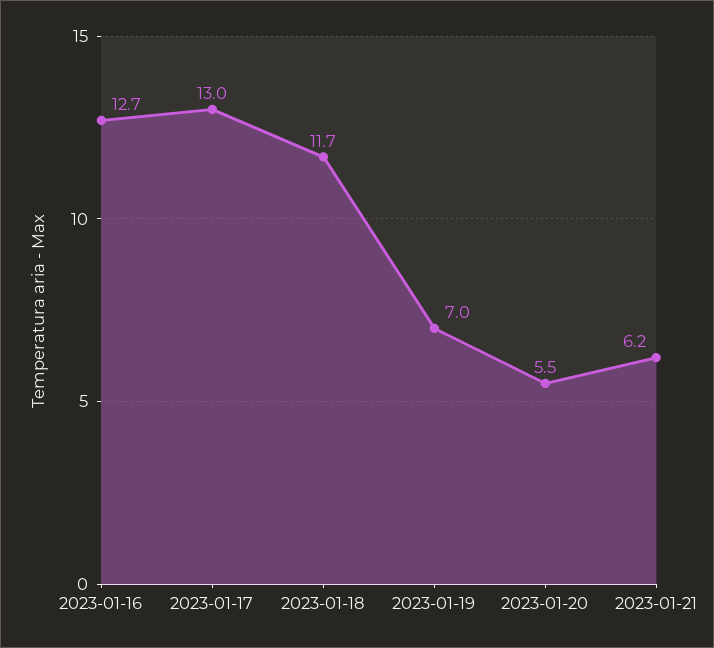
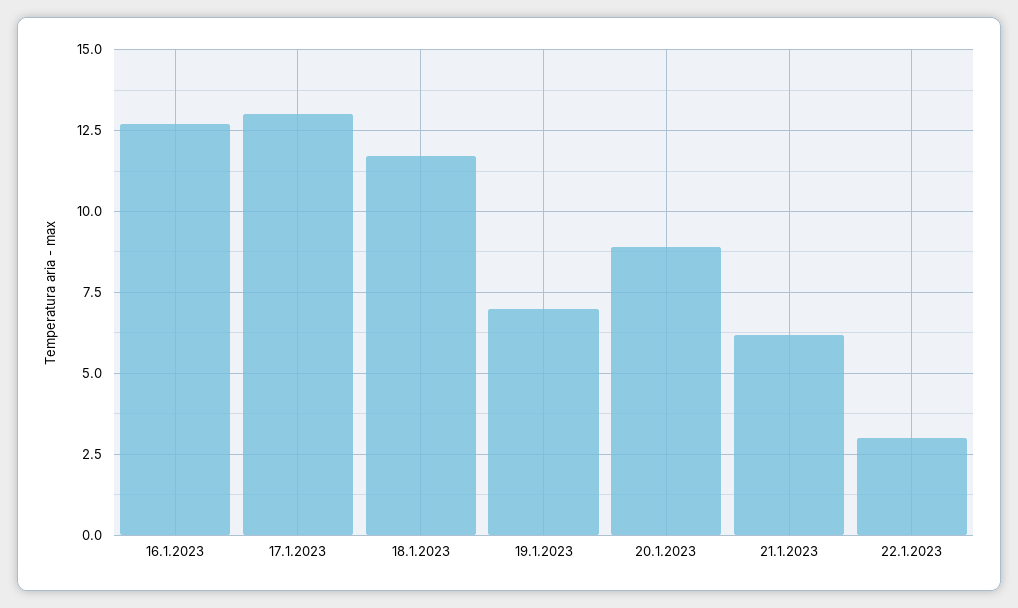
2023-01-20: 5.5 -> 9
22.1.2023: none -> 3

